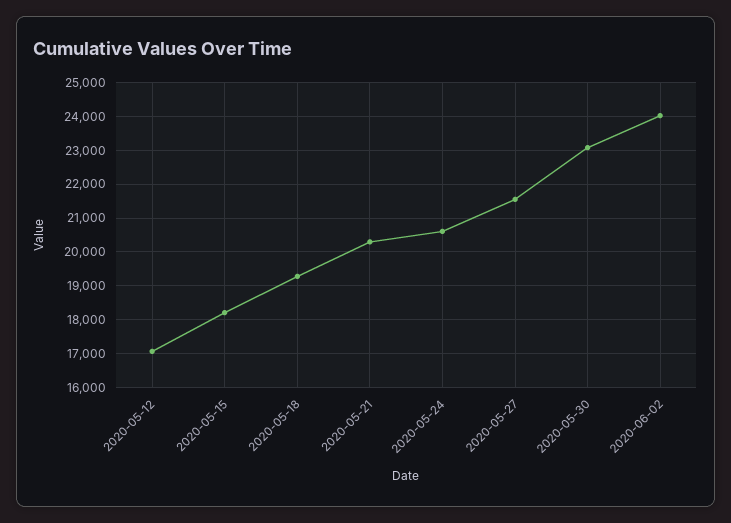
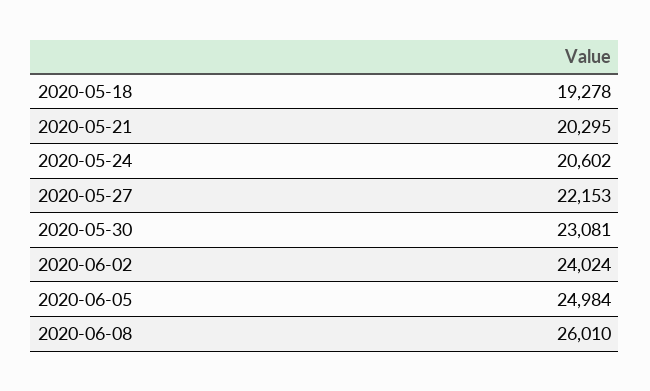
2020-05-12: 17000 -> none
2020-05-15: 18200 -> none
2020-05-27: 21600 -> 22153
2020-06-05: none -> 24984
2020-06-08: none -> 26010

